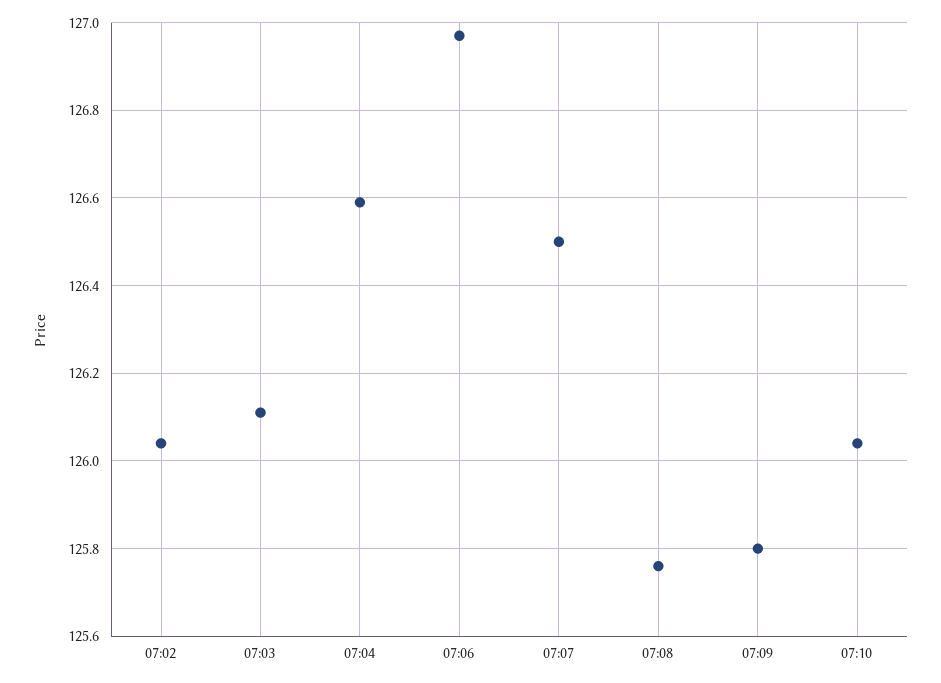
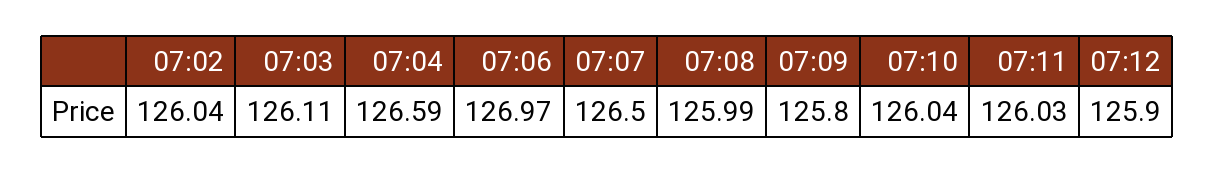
07:08: 125.75 -> 125.99
07:11: none -> 126.03
07:12: none -> 125.9

